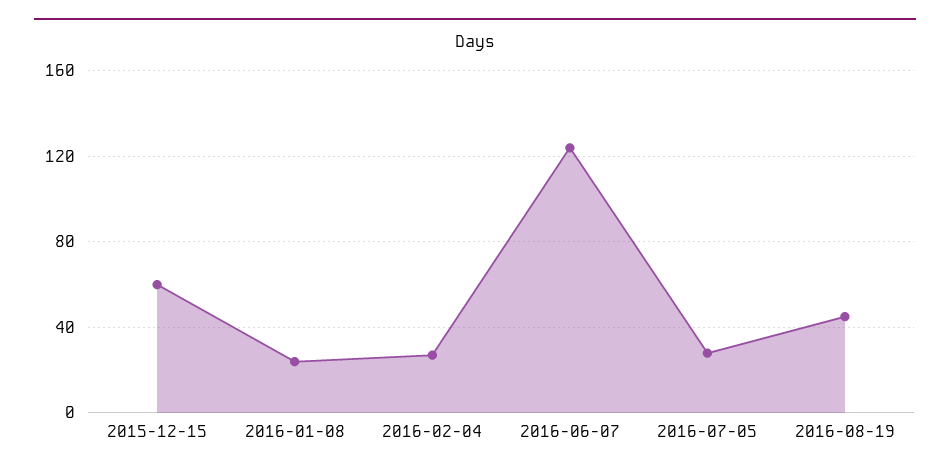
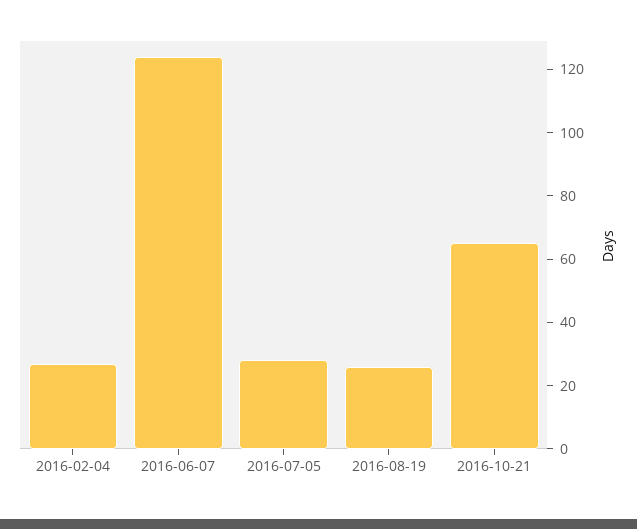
2015-12-15: 60 -> none
2016-01-08: 25 -> none
2016-08-19: 45 -> 25
2016-10-21: none -> 65

